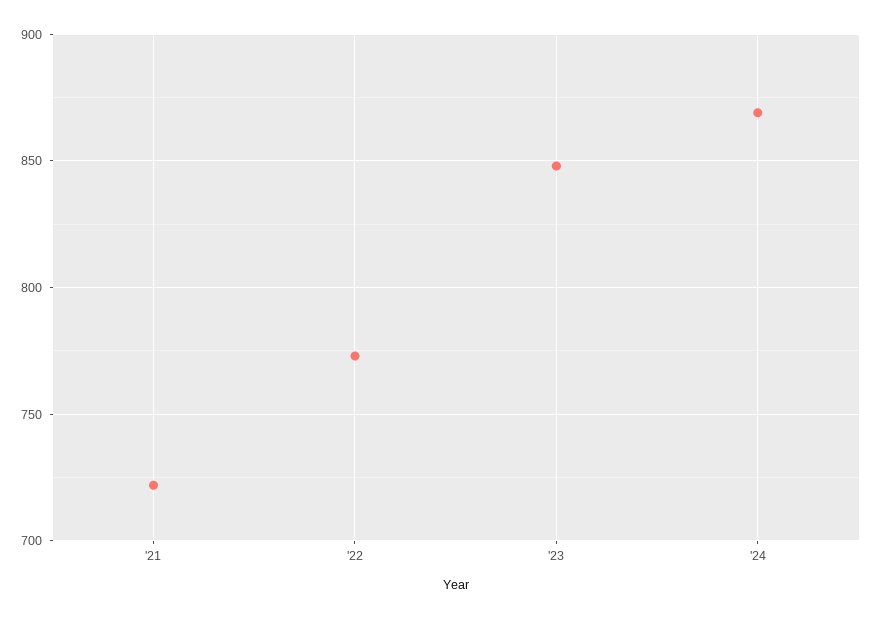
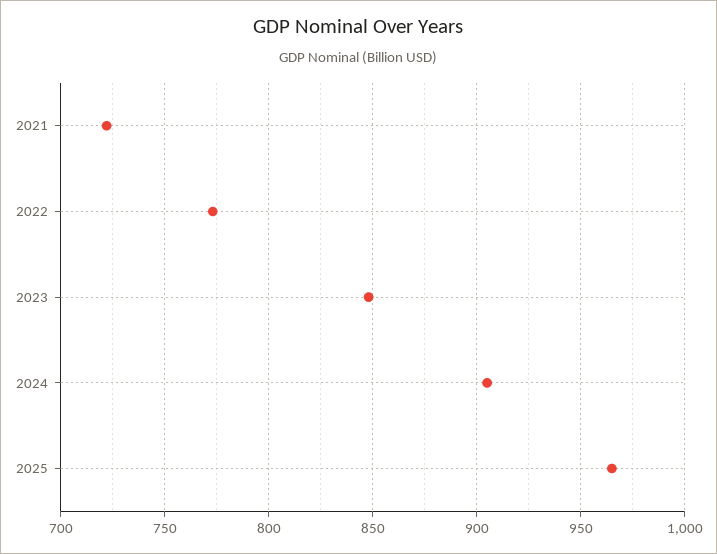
'24: 870 -> 905
2025: none -> 965

